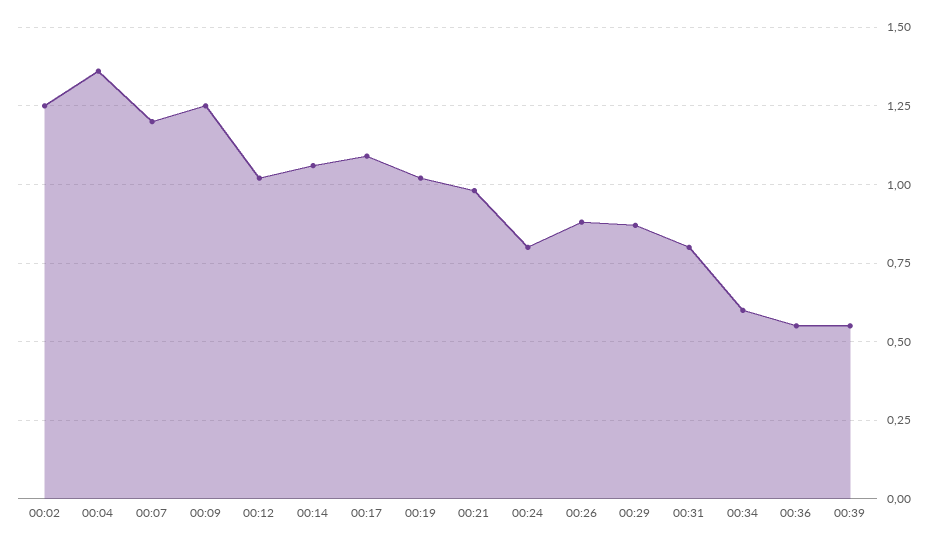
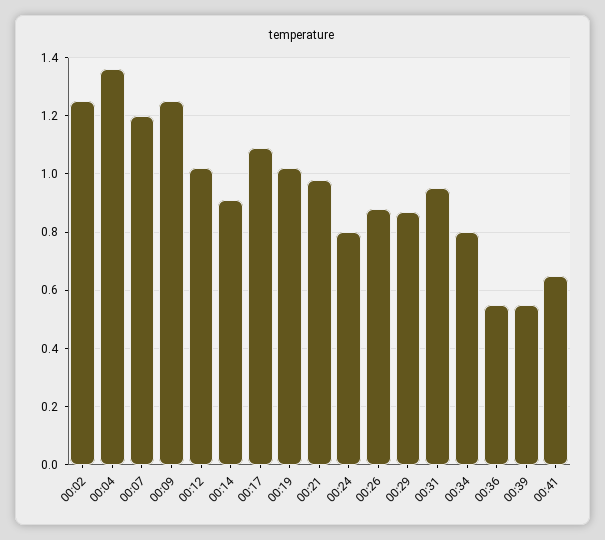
00:14: 1.05 -> 0.9
00:31: 0.8 -> 0.95
00:34: 0.6 -> 0.8
00:41: none -> 0.65

